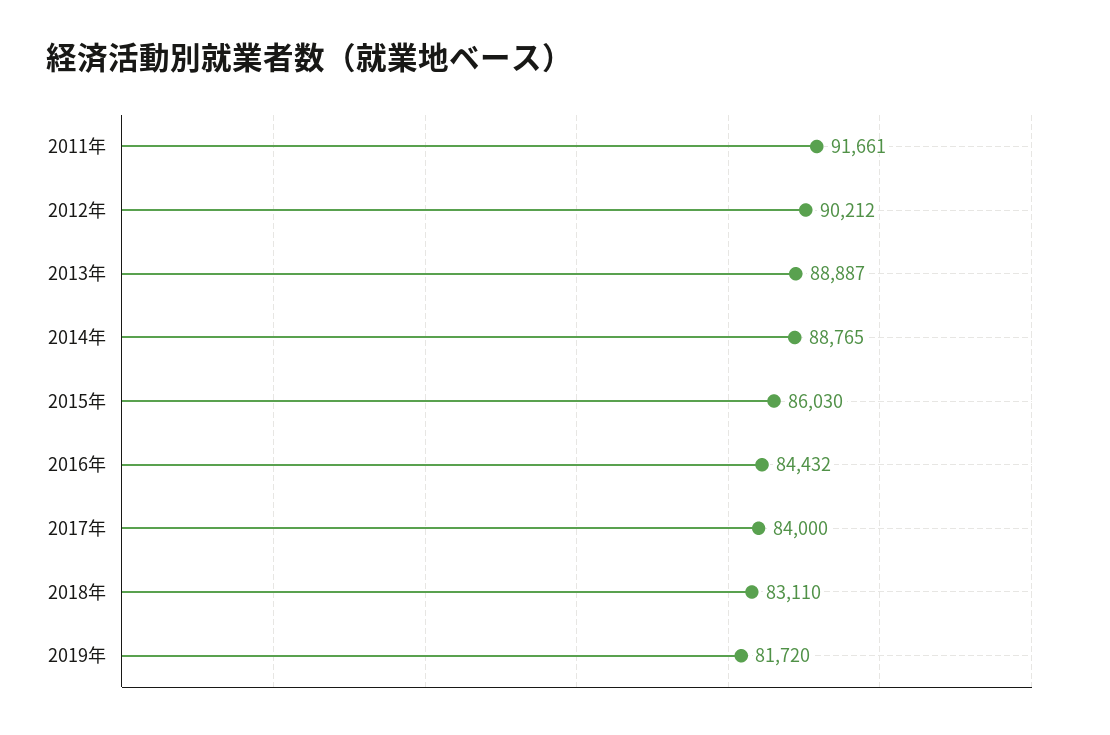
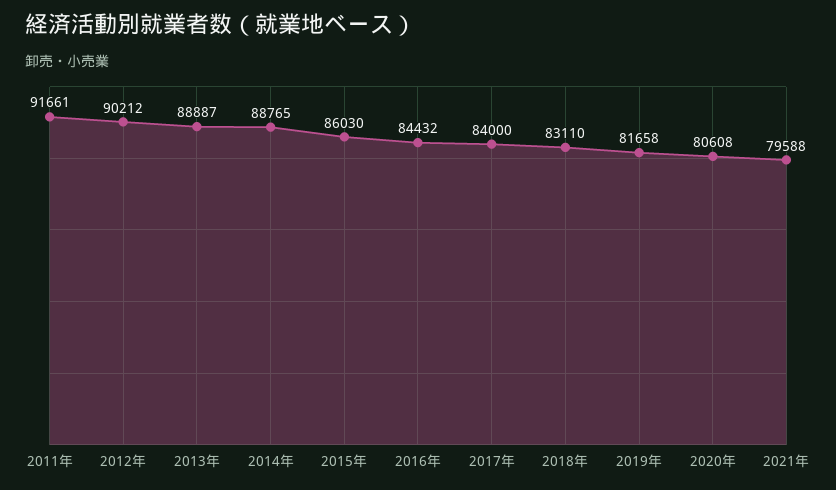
2019年: 81720 -> 81658
2020年: none -> 80608
2021年: none -> 79588

